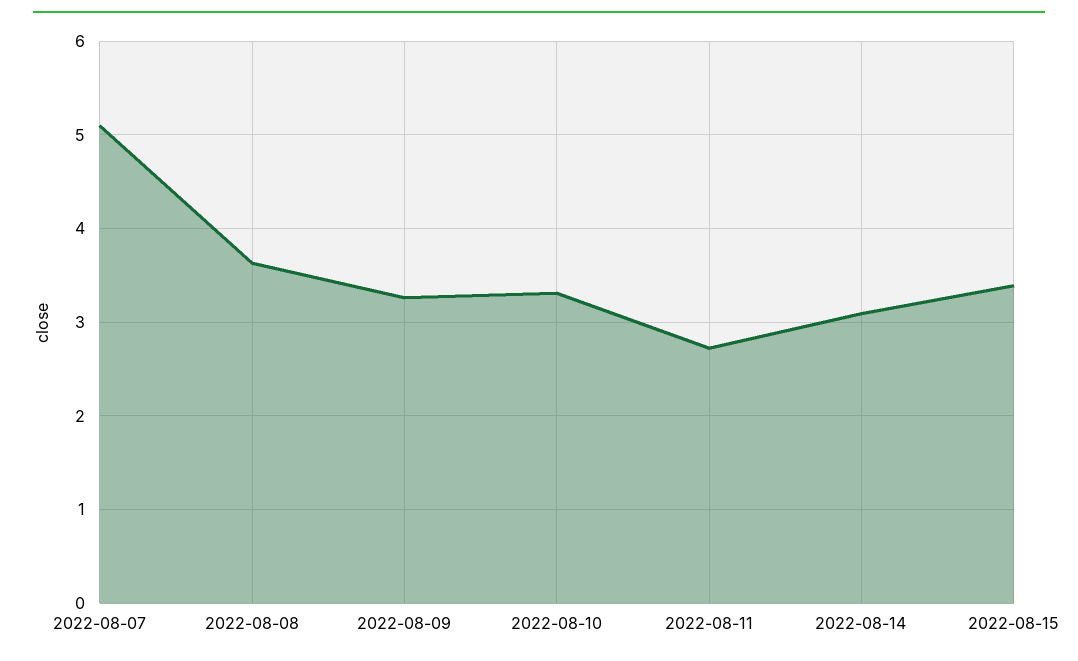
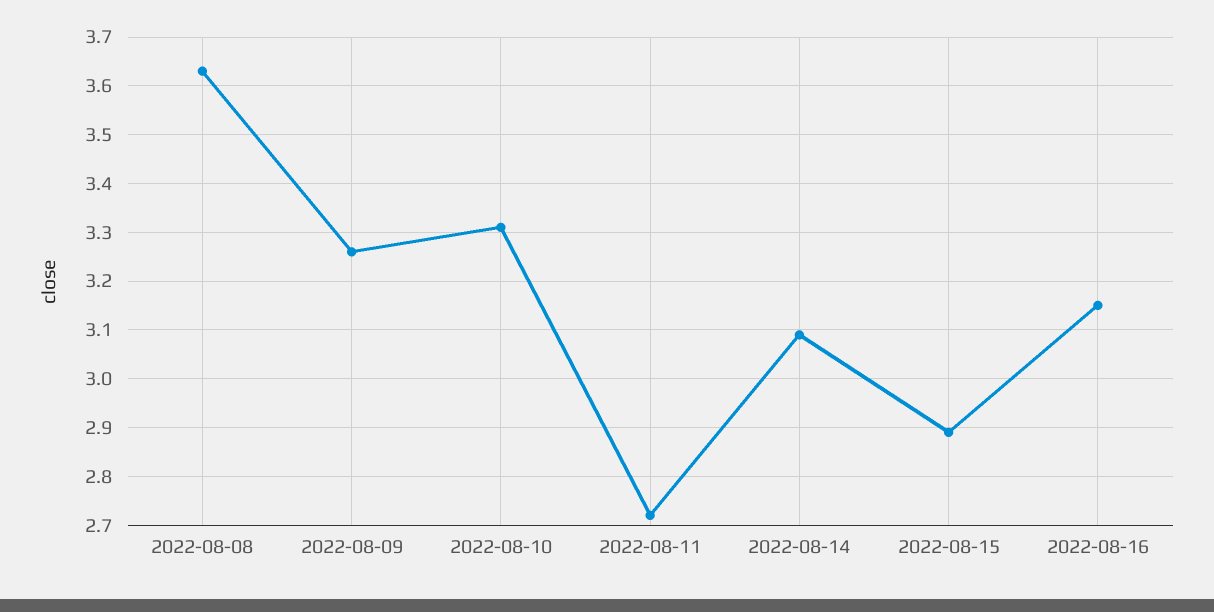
2022-08-07: 5.1 -> none
2022-08-15: 3.4 -> 2.9
2022-08-16: none -> 3.15

